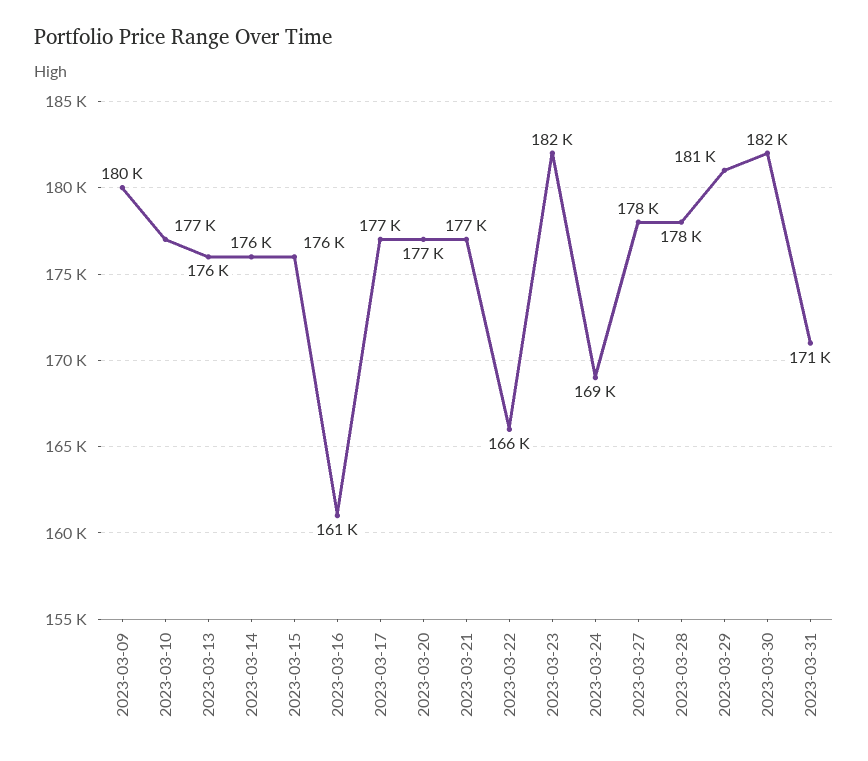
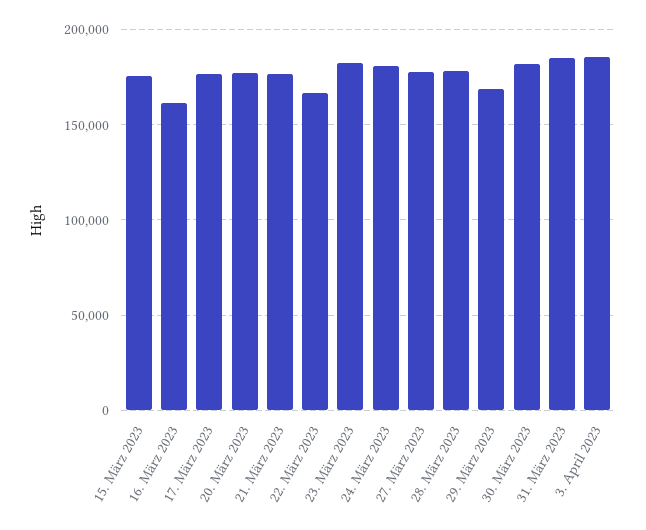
2023-03-09: 180000 -> none
2023-03-10: 177000 -> none
2023-03-13: 176000 -> none
2023-03-14: 176000 -> none
2023-03-24: 169000 -> 180000
2023-03-29: 181000 -> 170000
2023-03-31: 171000 -> 185000
3. April 2023: none -> 185000

